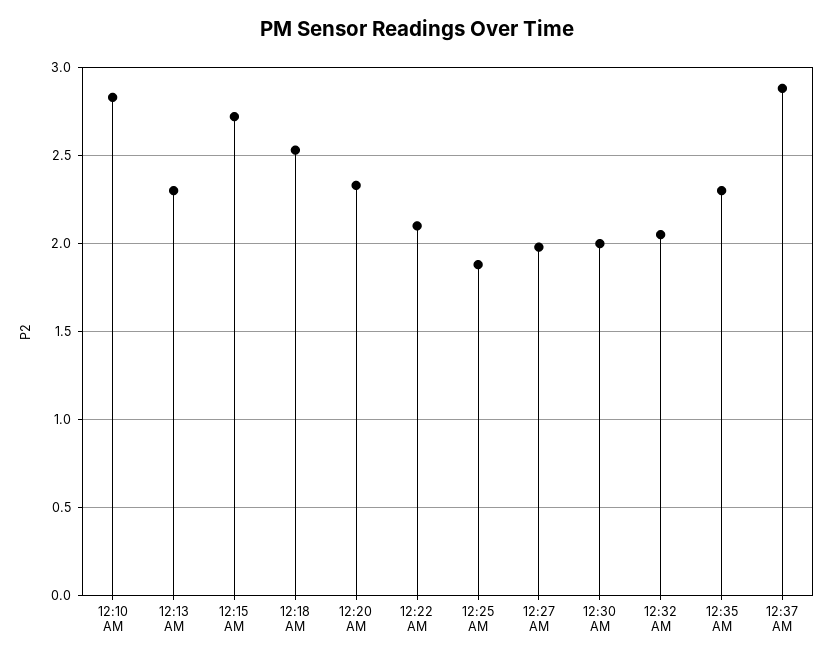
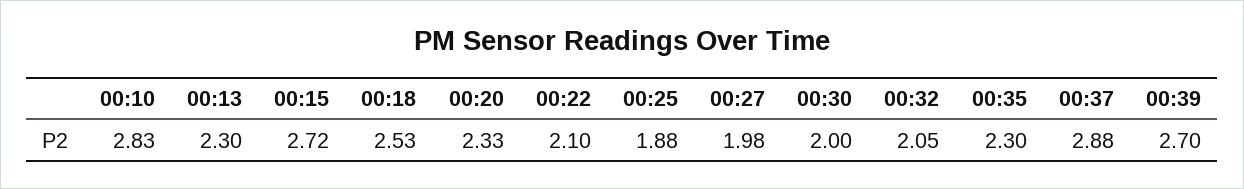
00:39: none -> 2.7

